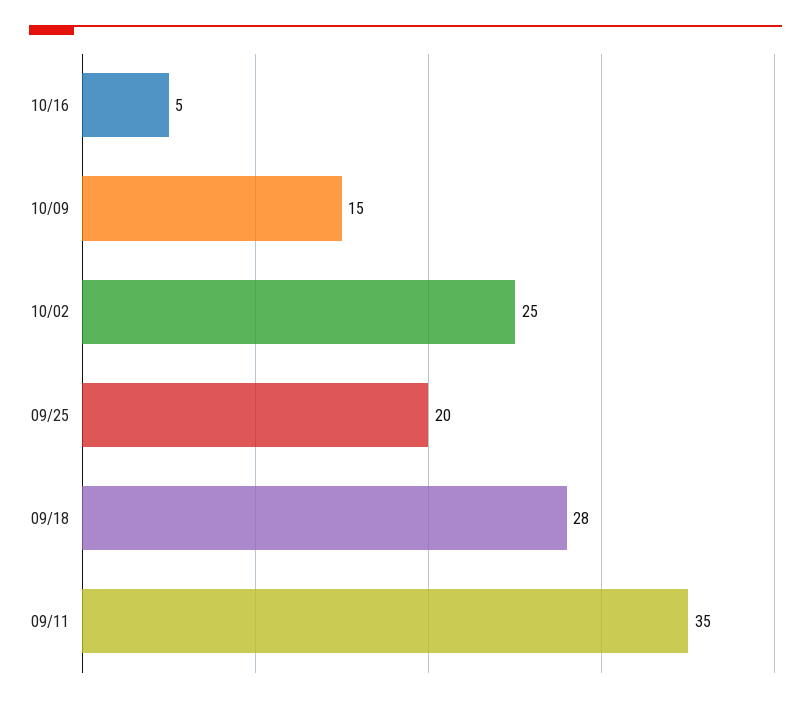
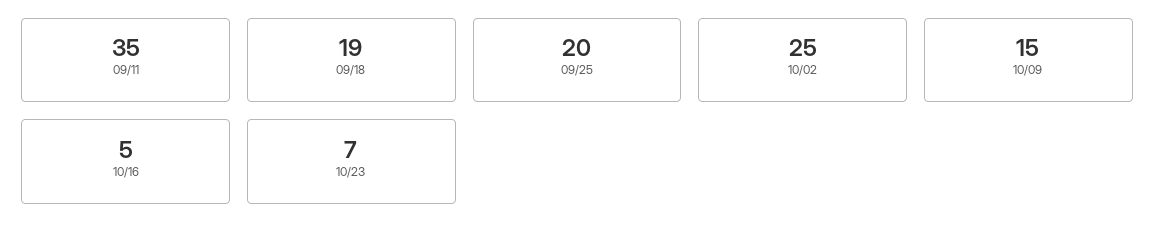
09/18: 28 -> 19
10/23: none -> 7

